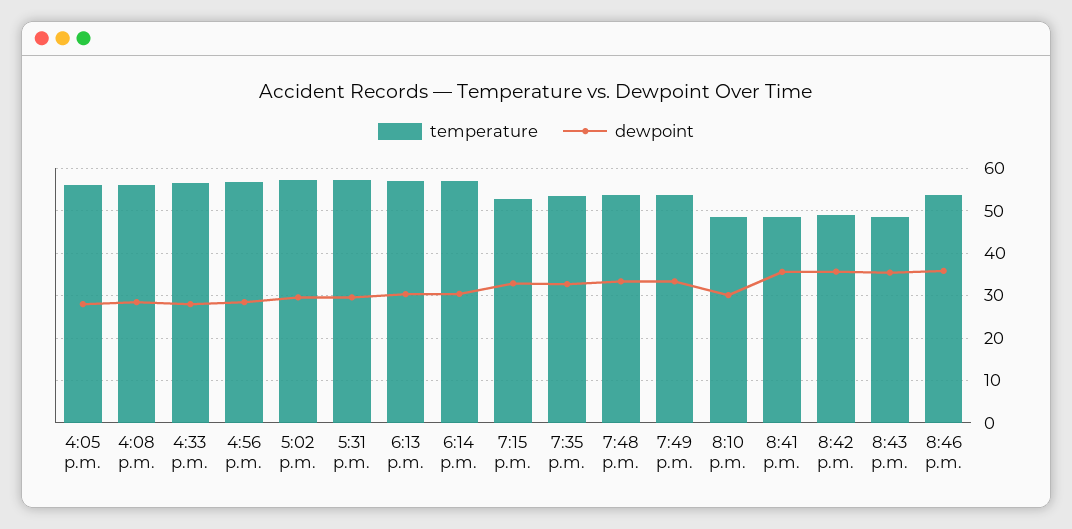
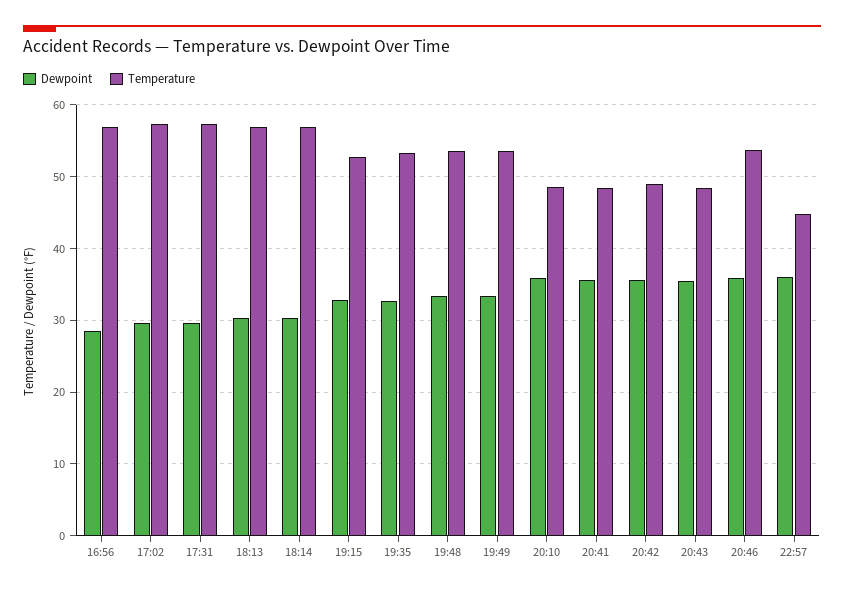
temperature, 4:05 p.m.: 56 -> none
dewpoint, 4:05 p.m.: 28 -> none
temperature, 4:08 p.m.: 56 -> none
dewpoint, 4:08 p.m.: 28 -> none
temperature, 4:33 p.m.: 56 -> none
dewpoint, 4:33 p.m.: 28 -> none
dewpoint, 8:10 p.m.: 30 -> 36
dewpoint, 22:57: none -> 36
temperature, 22:57: none -> 45

